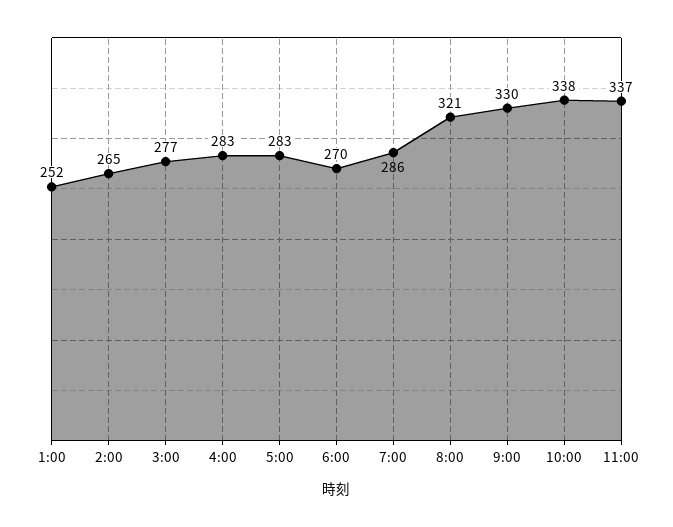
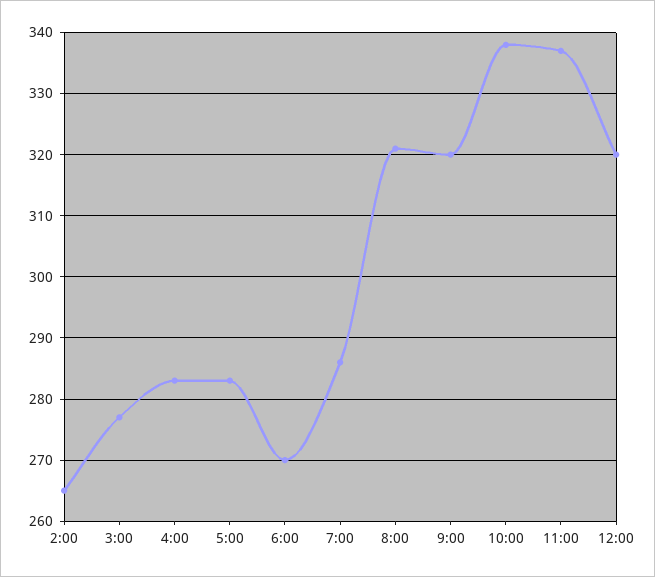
1:00: 252 -> none
9:00: 330 -> 320
12:00: none -> 320

